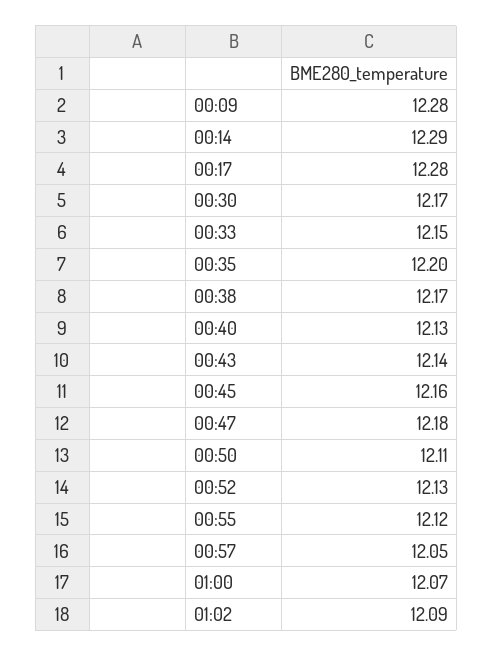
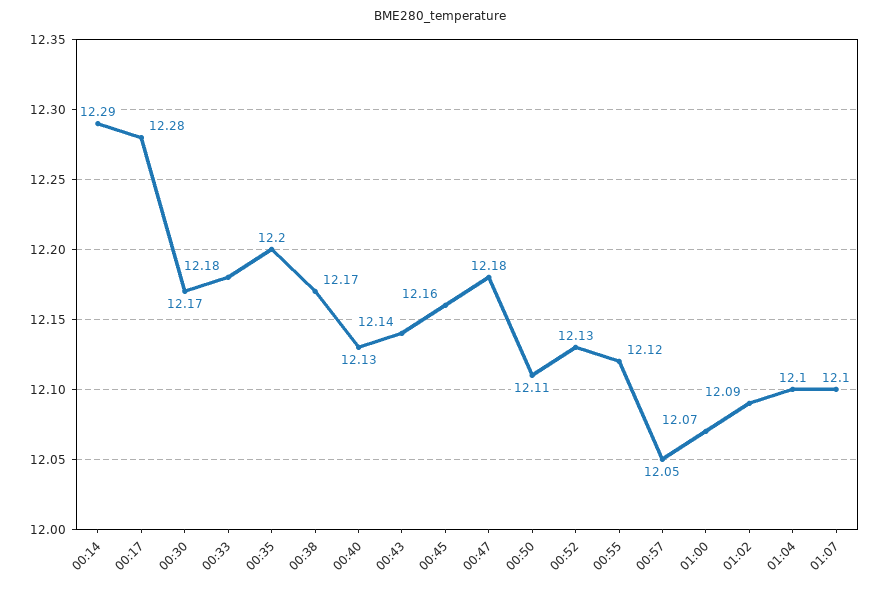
00:09: 12.28 -> none
00:33: 12.15 -> 12.18
01:04: none -> 12.1
01:07: none -> 12.1

